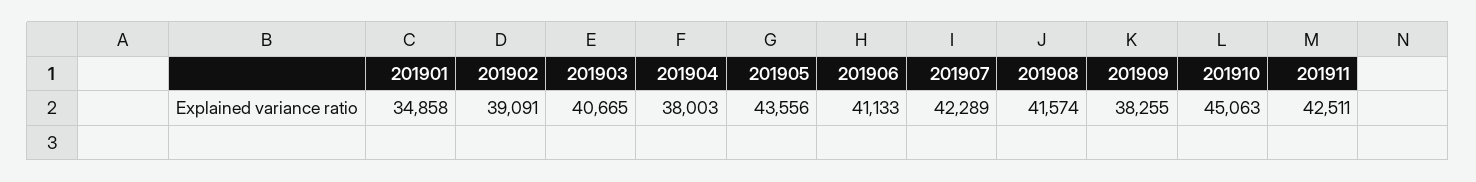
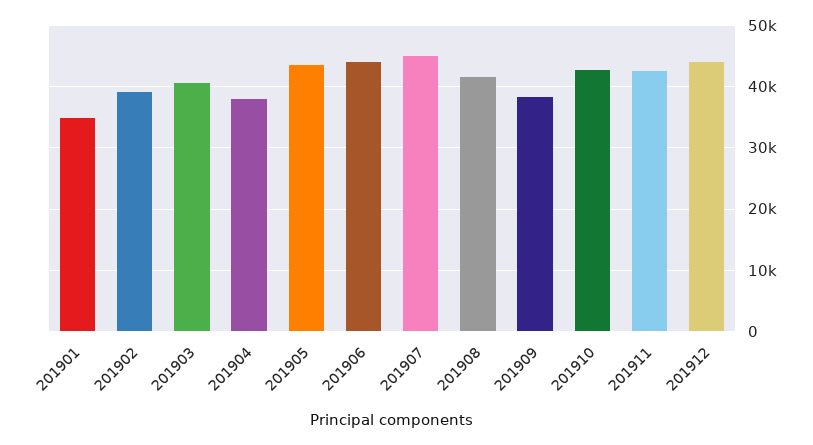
201906: 41133 -> 44000
201907: 42289 -> 45000
201910: 45063 -> 43000
201912: none -> 44000

